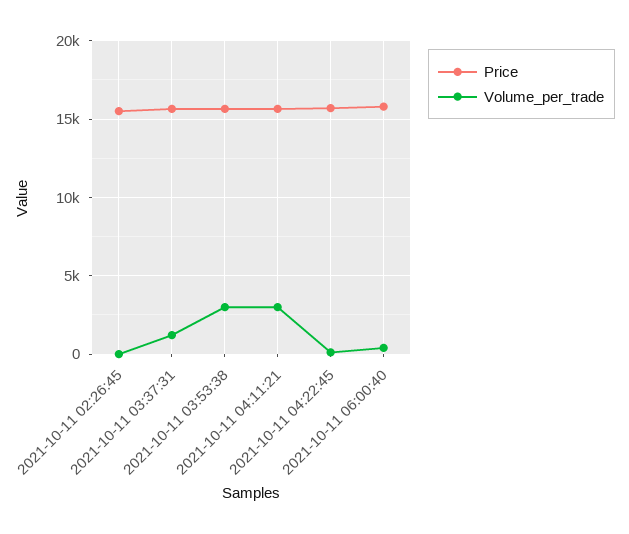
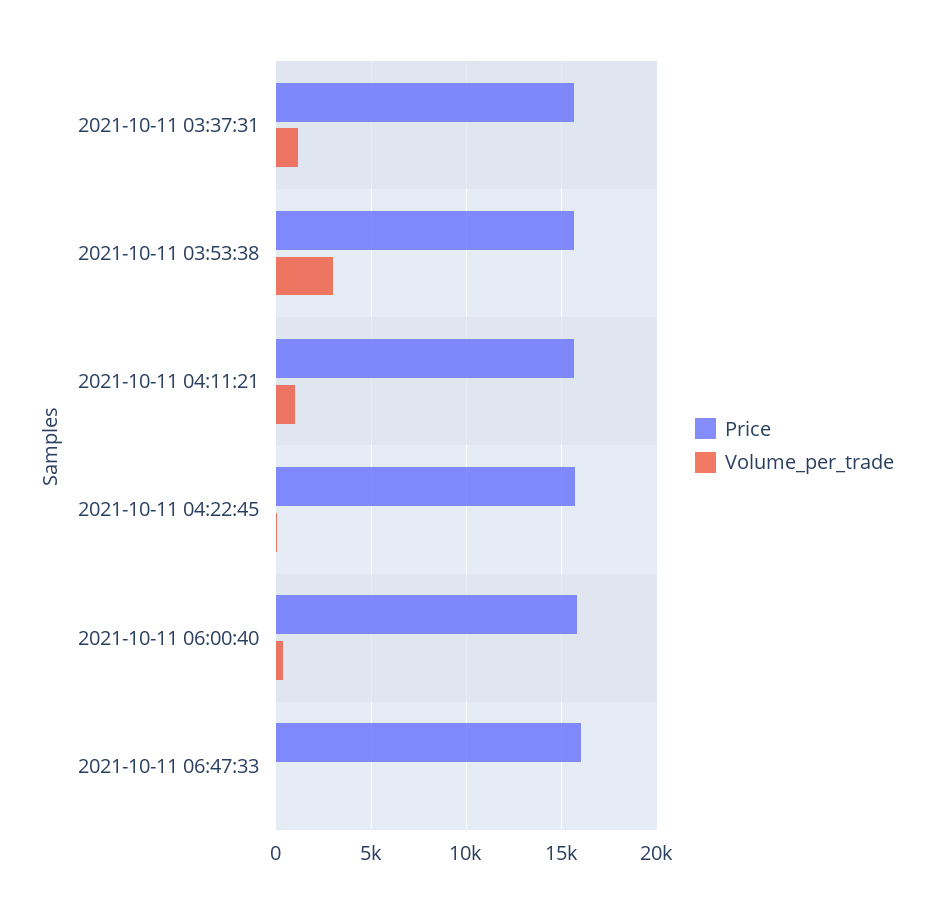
Price, 2021-10-11 02:26:45: 15500 -> none
Volume_per_trade, 2021-10-11 02:26:45: 0 -> none
Volume_per_trade, 2021-10-11 04:11:21: 3000 -> 1000
Price, 2021-10-11 06:47:33: none -> 16000
Volume_per_trade, 2021-10-11 06:47:33: none -> 0

